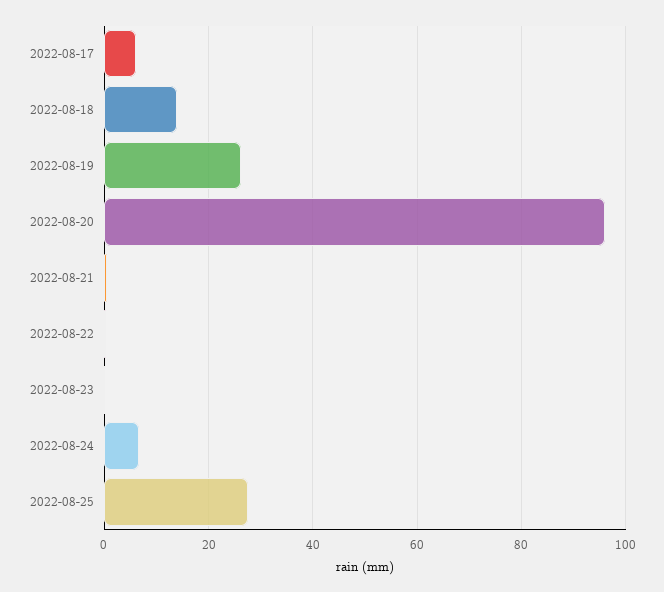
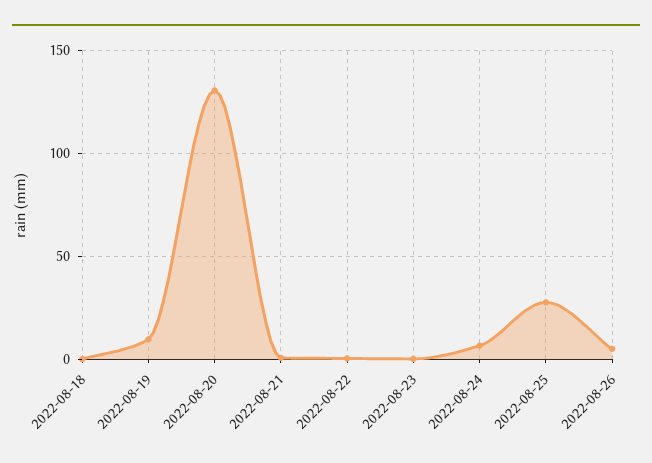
2022-08-17: 6 -> none
2022-08-18: 14 -> 0
2022-08-19: 26 -> 10
2022-08-20: 96 -> 130
2022-08-26: none -> 5

